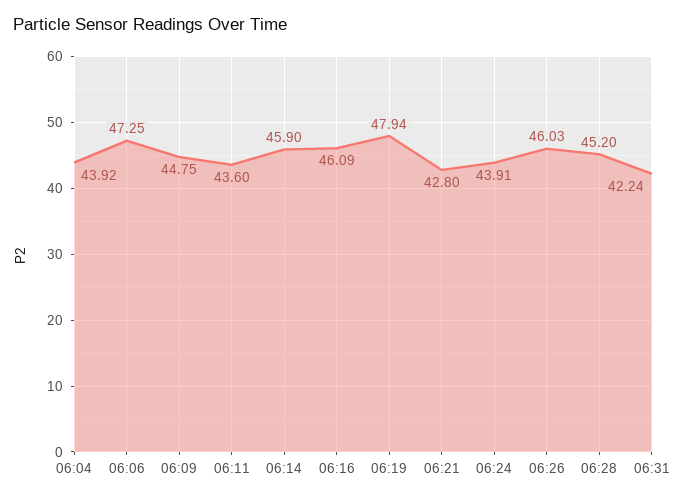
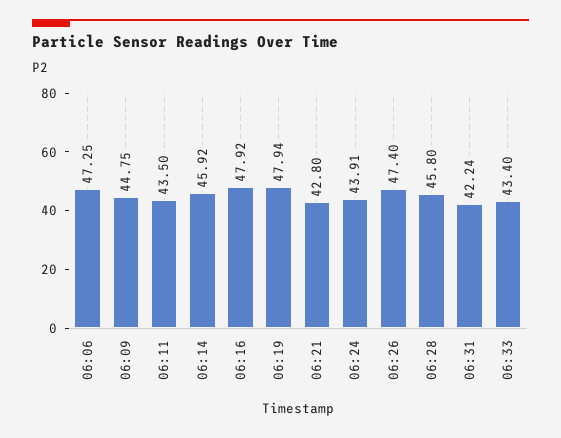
06:04: 43.92 -> none
06:11: 43.6 -> 43.5
06:14: 45.9 -> 45.92
06:16: 46.09 -> 47.92
06:26: 46.03 -> 47.4
06:28: 45.2 -> 45.8
06:33: none -> 43.4

